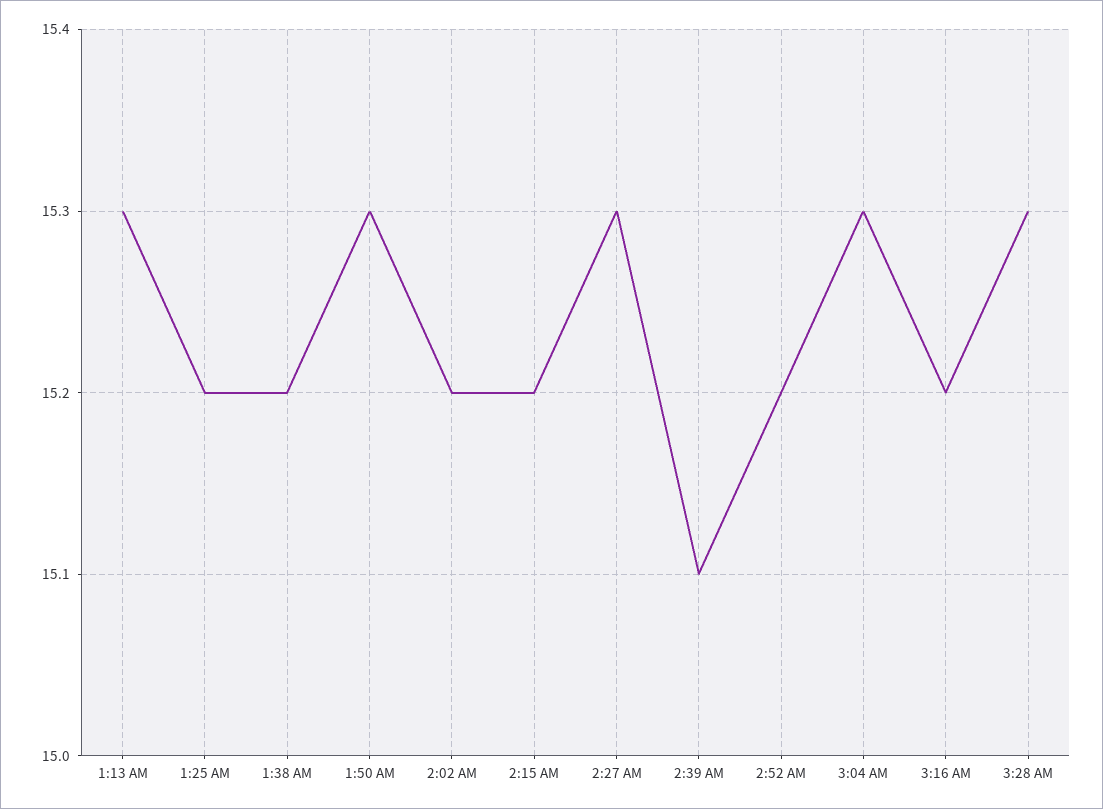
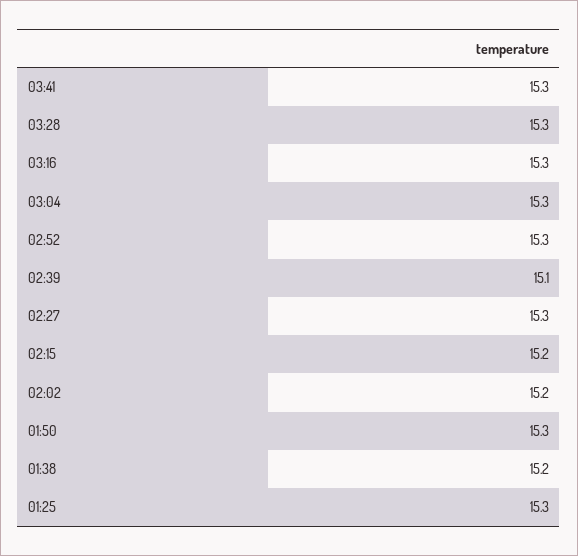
1:13 AM: 15.3 -> none
1:25 AM: 15.2 -> 15.3
2:52 AM: 15.2 -> 15.3
3:16 AM: 15.2 -> 15.3
03:41: none -> 15.3

